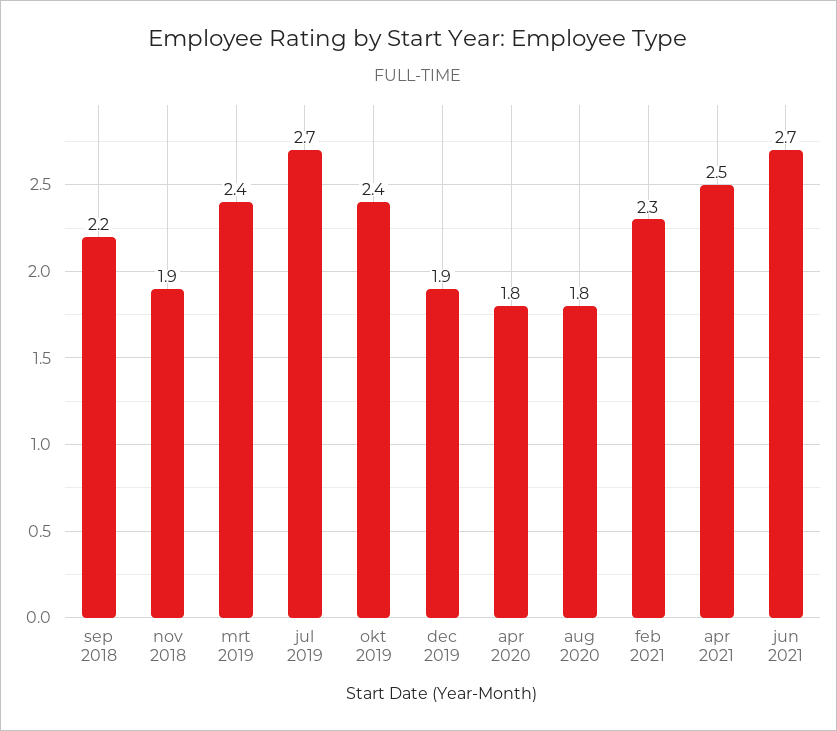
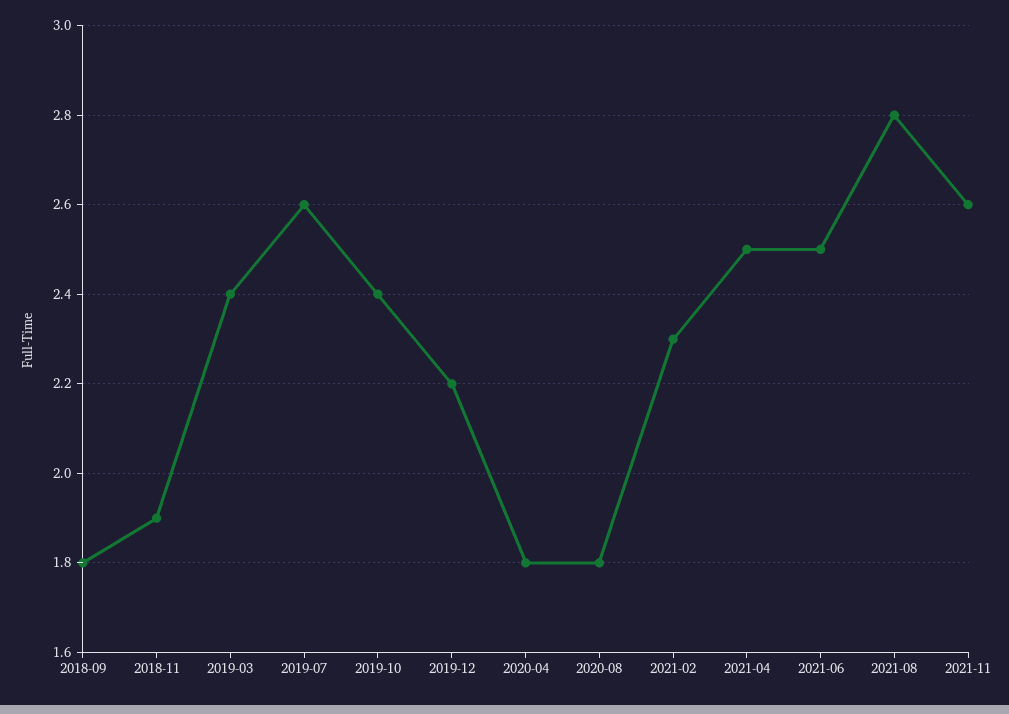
sep 2018: 2.2 -> 1.8
jul 2019: 2.7 -> 2.6
dec 2019: 1.9 -> 2.2
jun 2021: 2.7 -> 2.5
2021-08: none -> 2.8
2021-11: none -> 2.6

